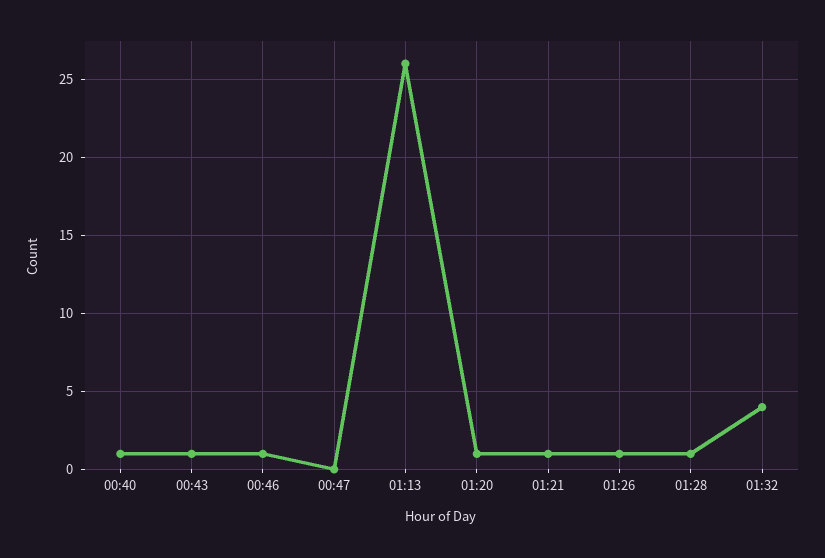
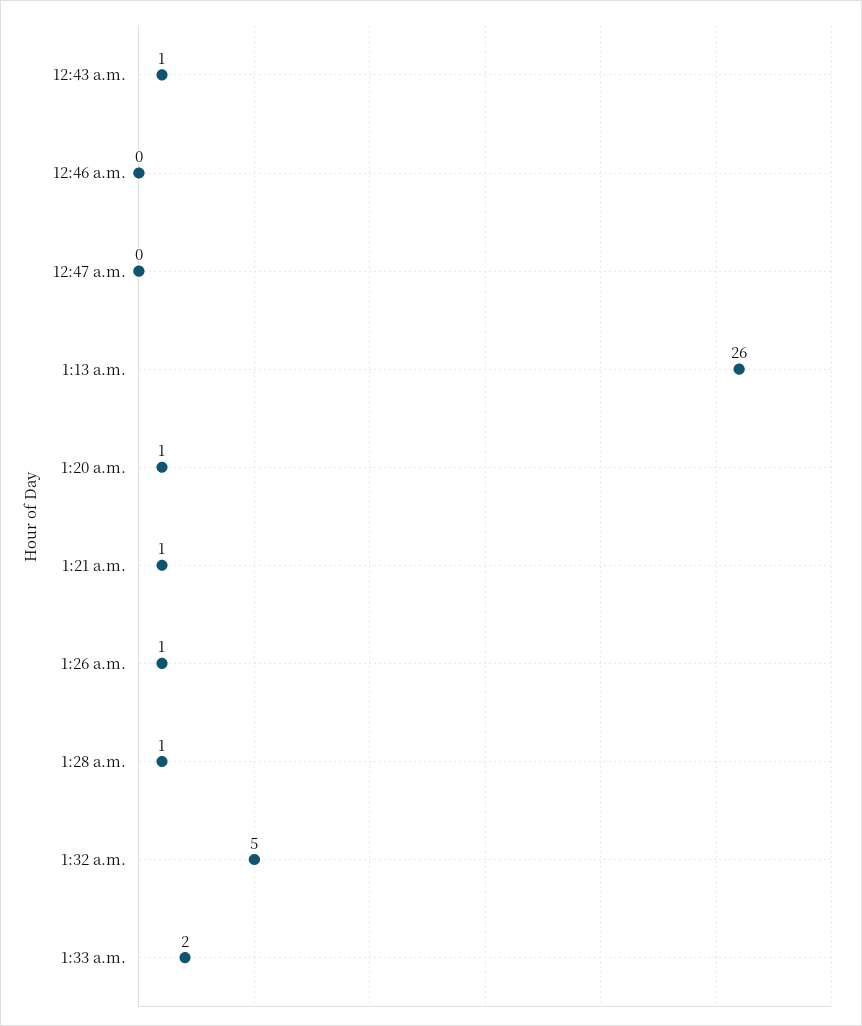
00:40: 1 -> none
00:46: 1 -> 0
01:32: 4 -> 5
1:33 a.m.: none -> 2

